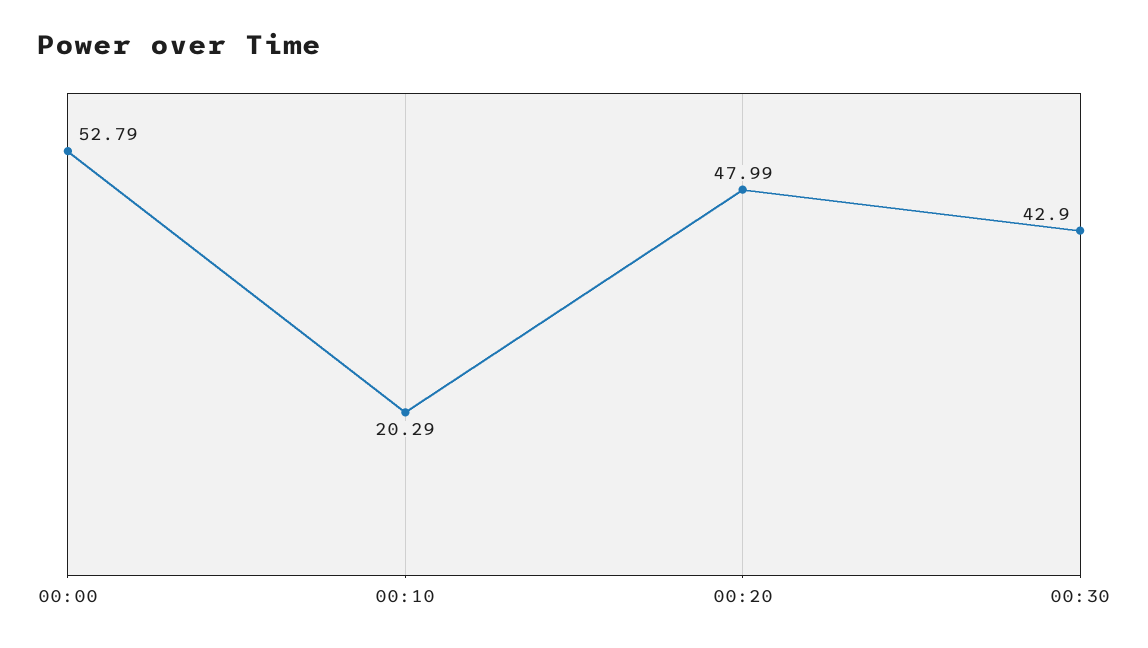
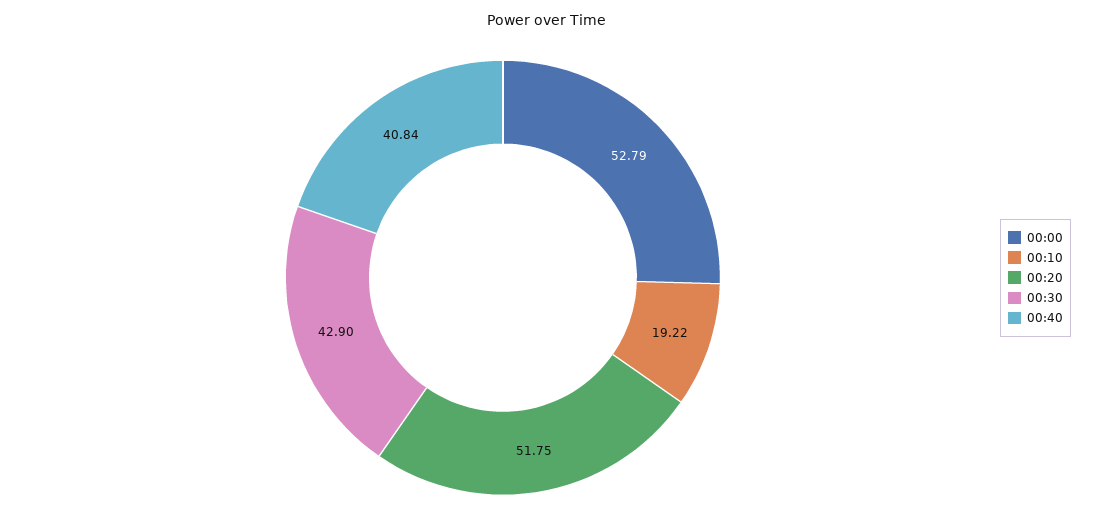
00:10: 20.29 -> 19.22
00:20: 47.99 -> 51.75
00:40: none -> 40.84

